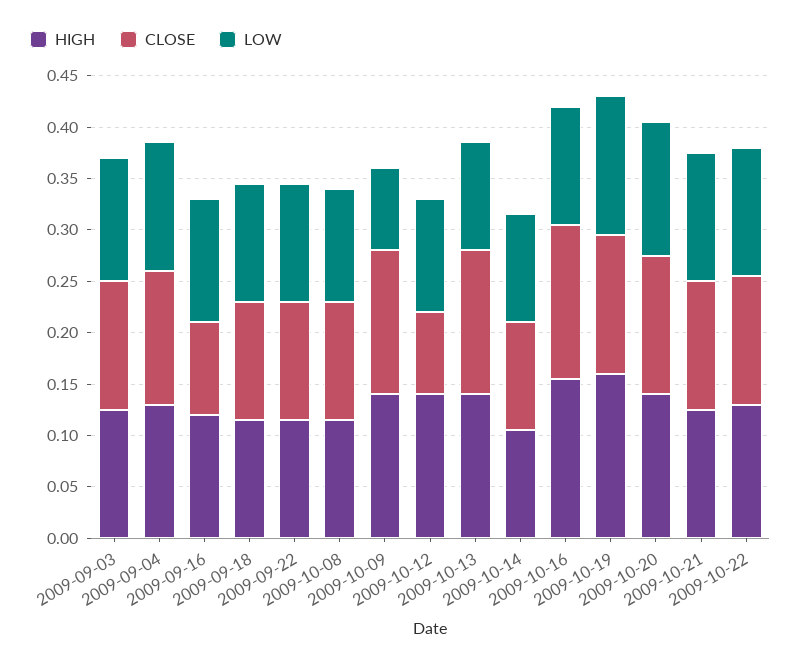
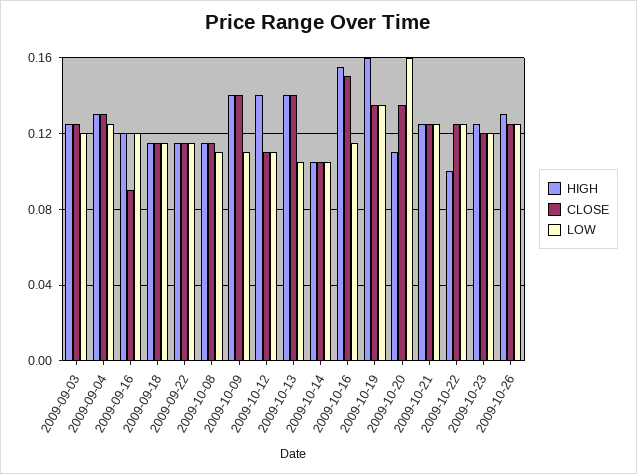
LOW, 2009-10-09: 0.08 -> 0.11
CLOSE, 2009-10-12: 0.08 -> 0.11
HIGH, 2009-10-20: 0.14 -> 0.11
LOW, 2009-10-20: 0.13 -> 0.16
HIGH, 2009-10-22: 0.13 -> 0.1
HIGH, 2009-10-23: none -> 0.125
CLOSE, 2009-10-23: none -> 0.12
LOW, 2009-10-23: none -> 0.12
HIGH, 2009-10-26: none -> 0.13
CLOSE, 2009-10-26: none -> 0.125
LOW, 2009-10-26: none -> 0.125

